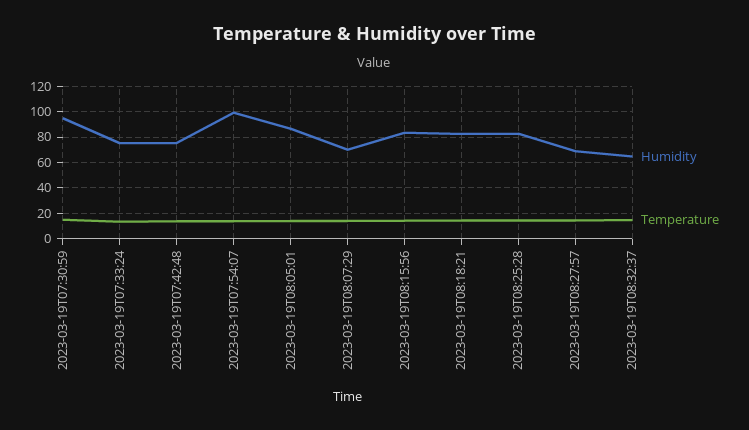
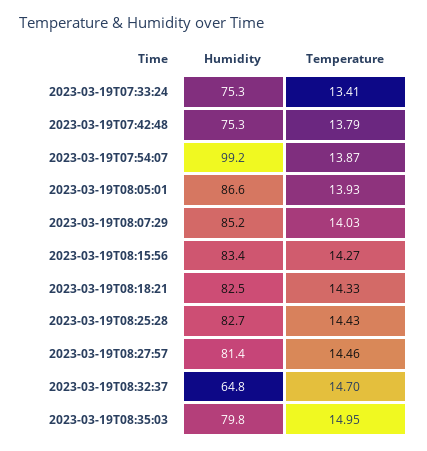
Humidity, 2023-03-19T07:30:59: 95 -> none
Temperature, 2023-03-19T07:30:59: 15 -> none
Humidity, 2023-03-19T08:07:29: 70 -> 85.2
Humidity, 2023-03-19T08:27:57: 70 -> 81.4
Humidity, 2023-03-19T08:35:03: none -> 79.8
Temperature, 2023-03-19T08:35:03: none -> 14.95

